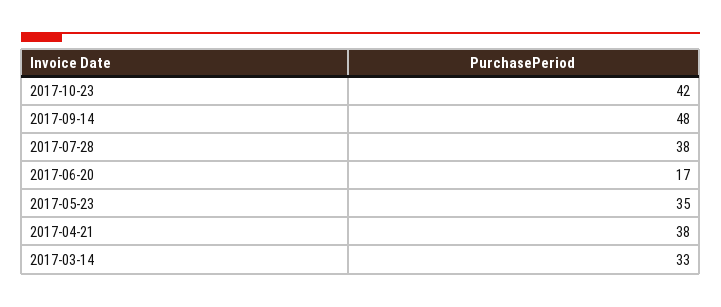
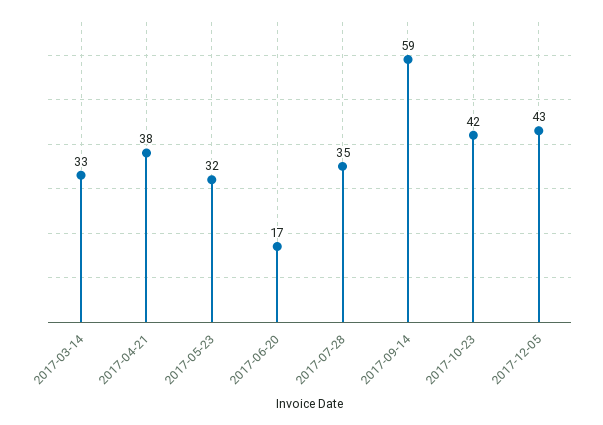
2017-09-14: 48 -> 59
2017-07-28: 38 -> 35
2017-05-23: 35 -> 32
2017-12-05: none -> 43

